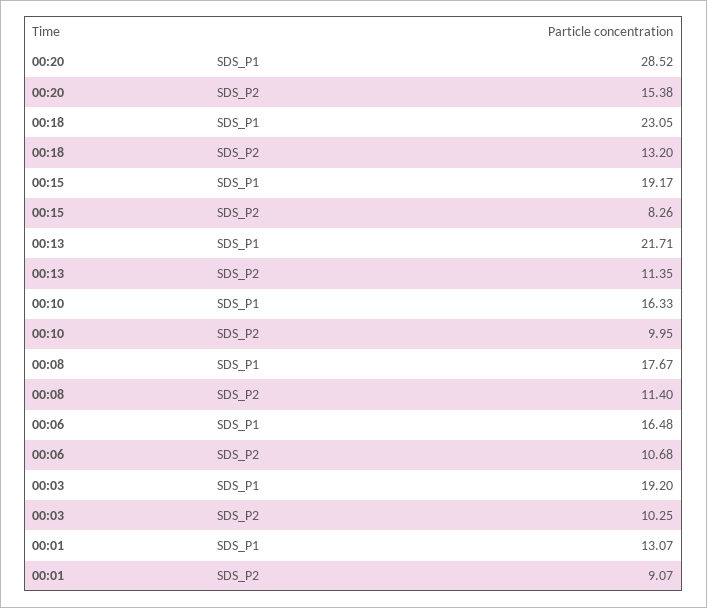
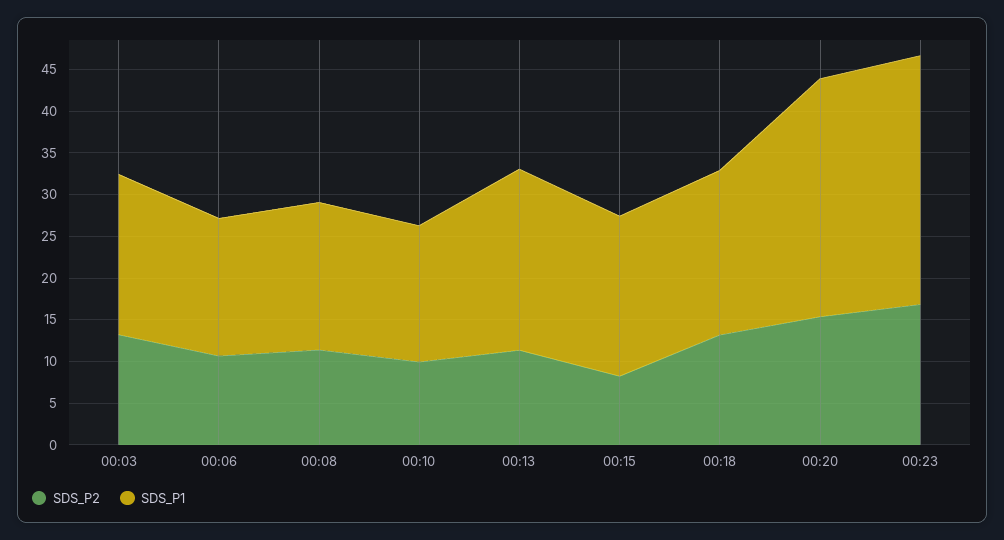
SDS_P1, 00:18: 23.05 -> 20
SDS_P2, 00:03: 10.25 -> 13
SDS_P1, 00:01: 13.07 -> none
SDS_P2, 00:01: 9.07 -> none
SDS_P2, 00:23: none -> 17
SDS_P1, 00:23: none -> 30

